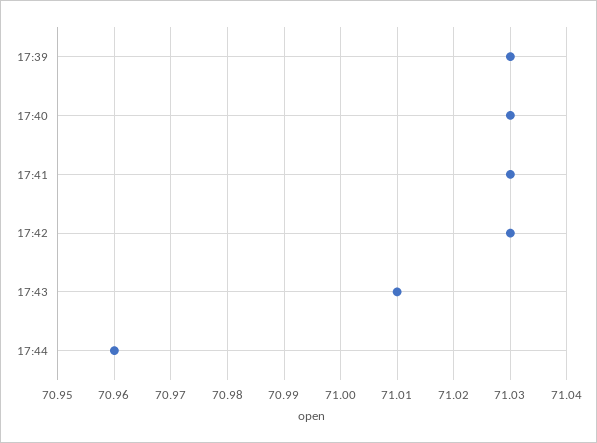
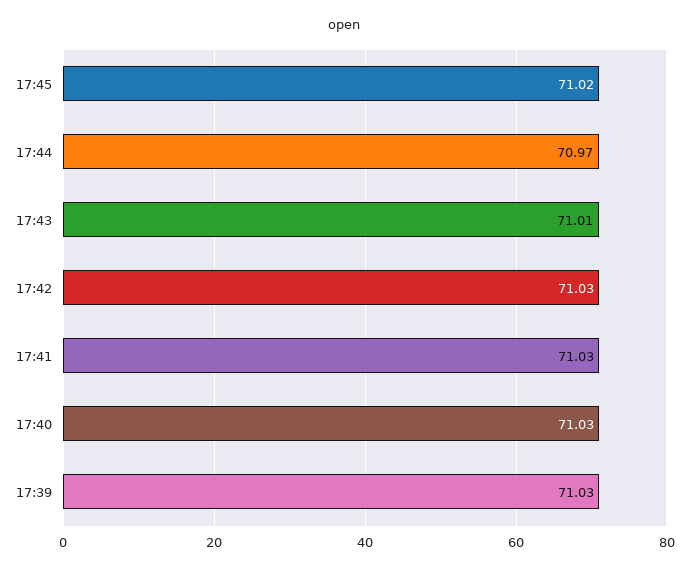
17:44: 70.96 -> 70.97
17:45: none -> 71.02

